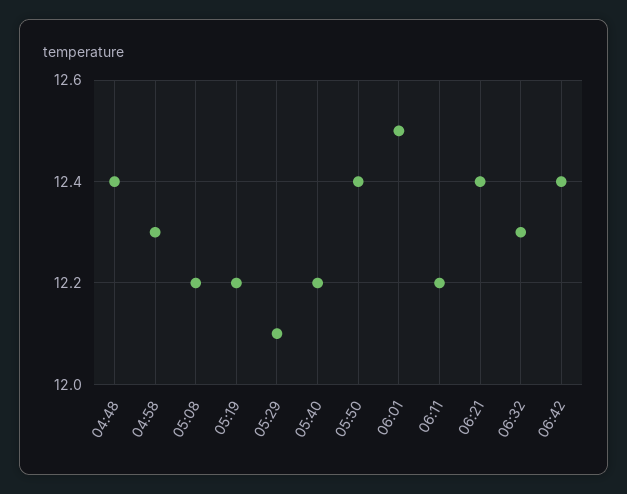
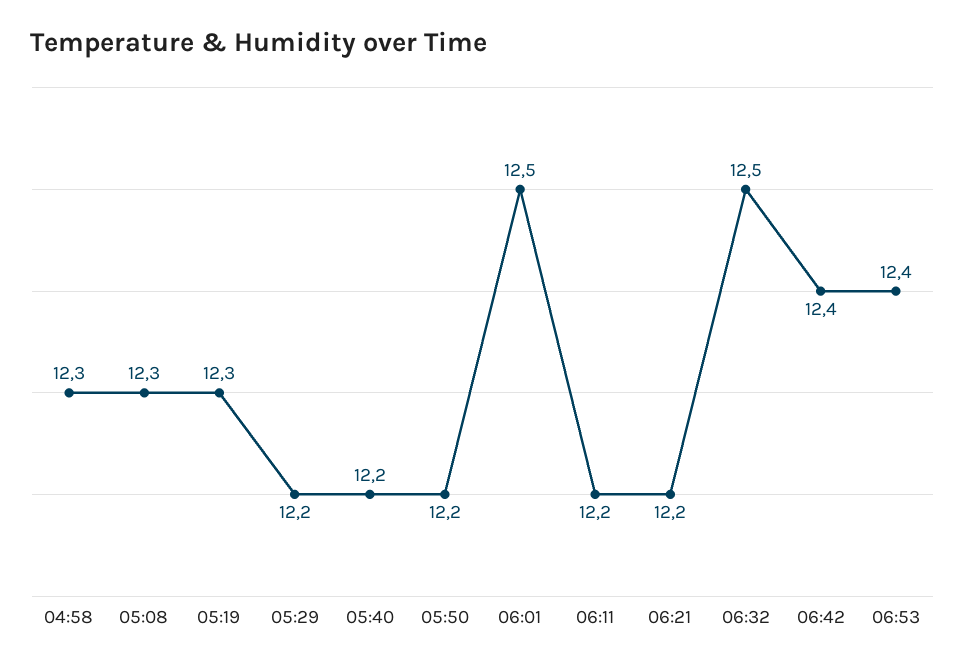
04:48: 12.4 -> none
05:08: 12.2 -> 12.3
05:19: 12.2 -> 12.3
05:29: 12.1 -> 12.2
05:50: 12.4 -> 12.2
06:21: 12.4 -> 12.2
06:32: 12.3 -> 12.5
06:53: none -> 12.4

